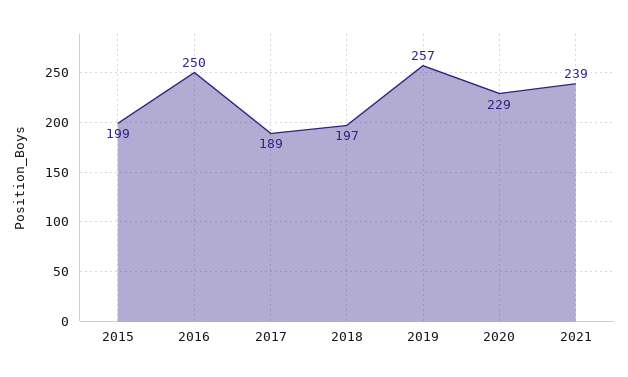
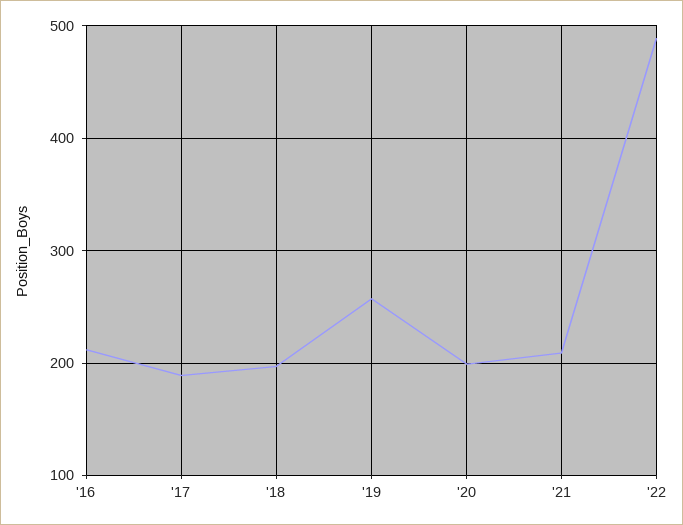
2015: 199 -> none
2016: 250 -> 210
2020: 229 -> 200
2021: 239 -> 210
'22: none -> 490

